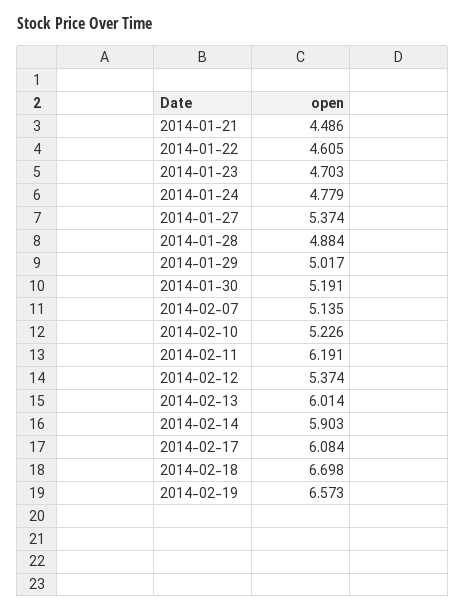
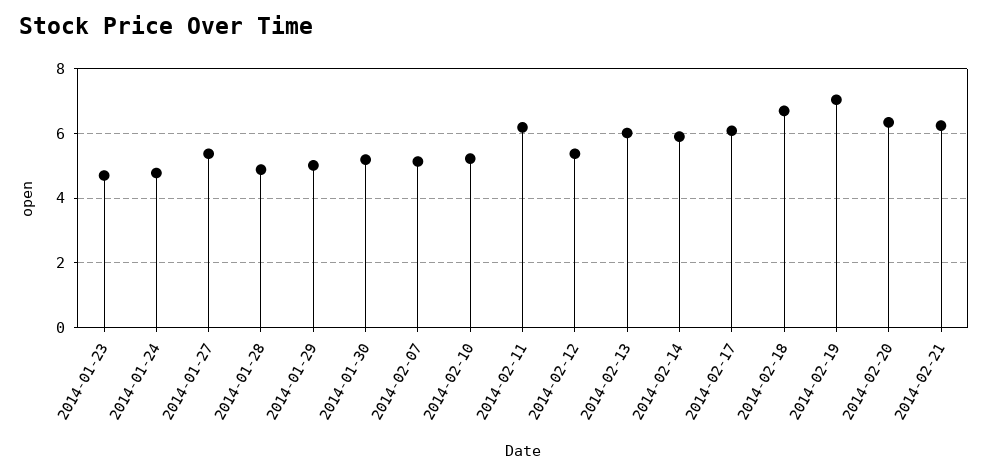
2014-01-21: 4.486 -> none
2014-01-22: 4.605 -> none
2014-02-19: 6.573 -> 7
2014-02-20: none -> 6.4
2014-02-21: none -> 6.2

